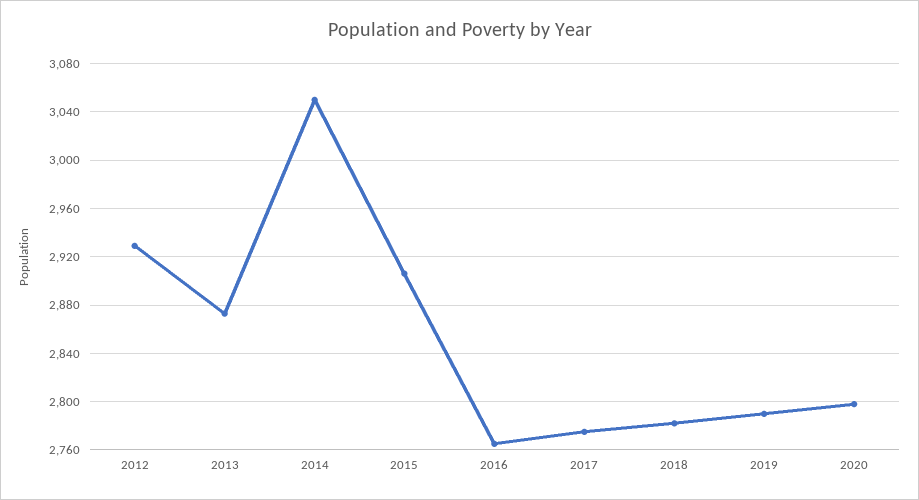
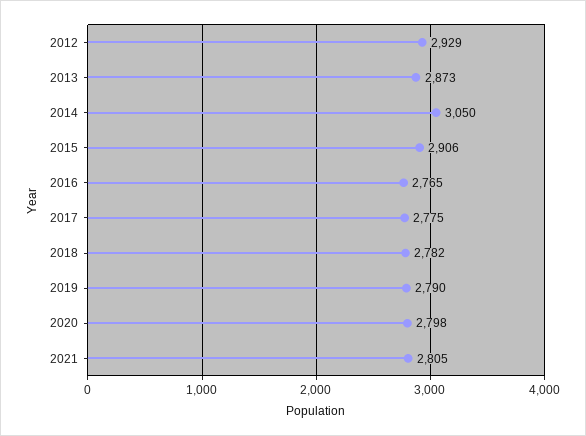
2021: none -> 2805

